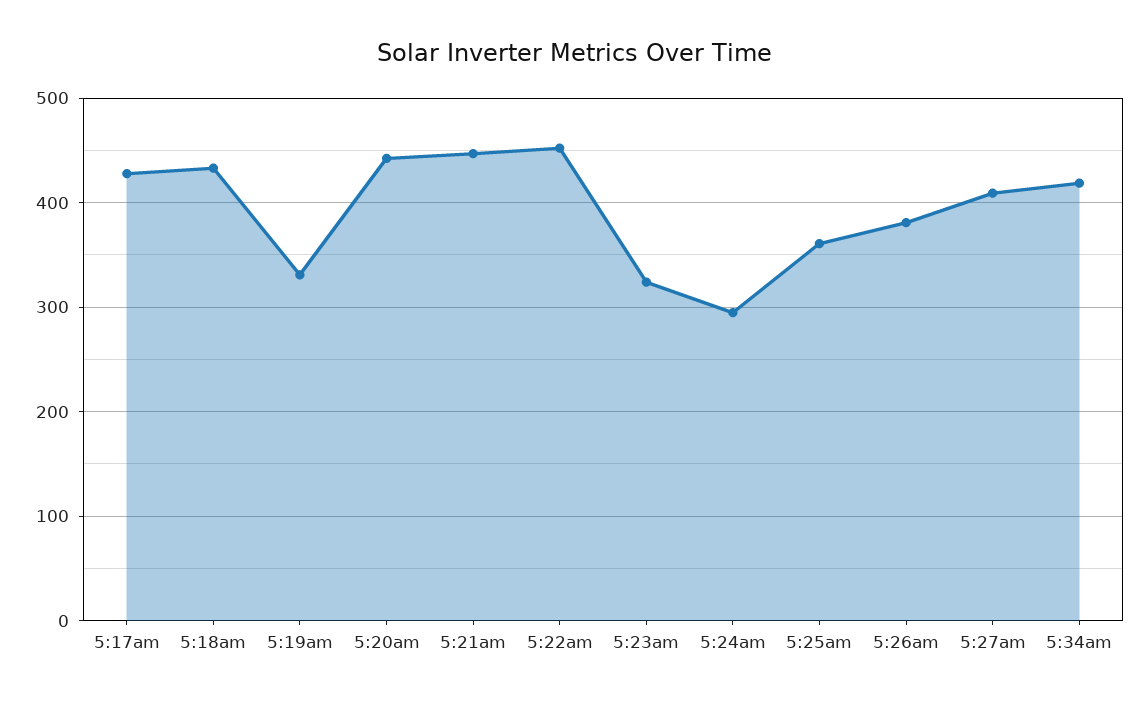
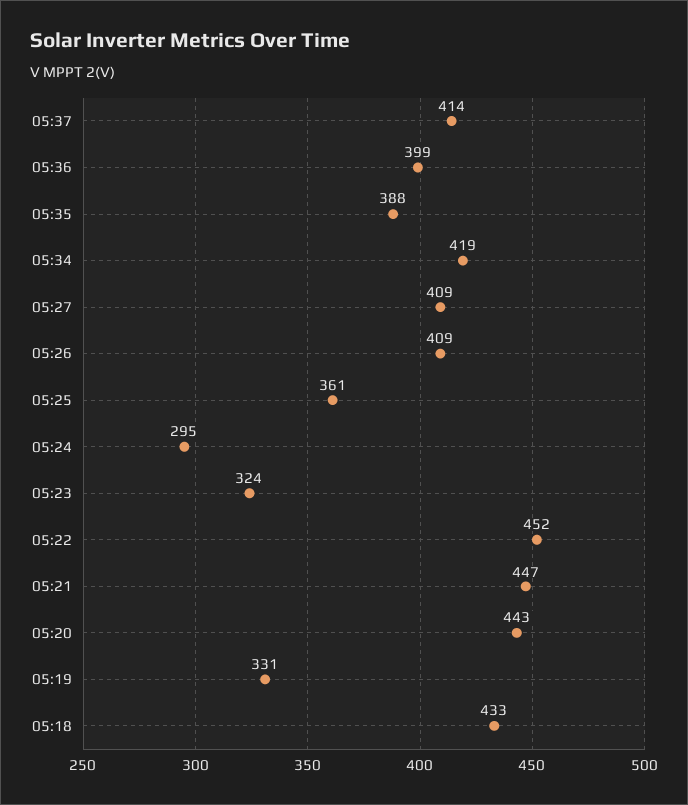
5:17am: 430 -> none
5:26am: 380 -> 409
05:37: none -> 414
05:36: none -> 399
05:35: none -> 388

